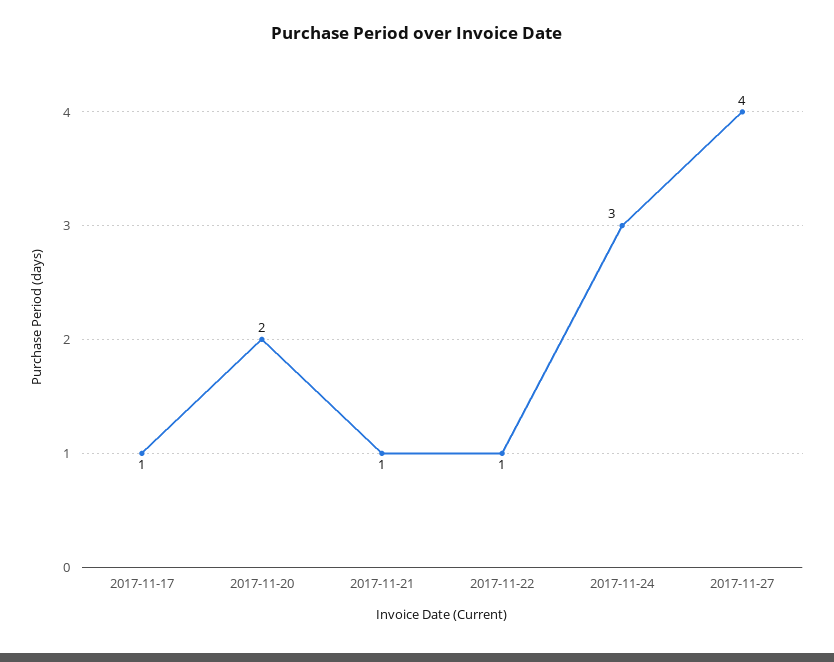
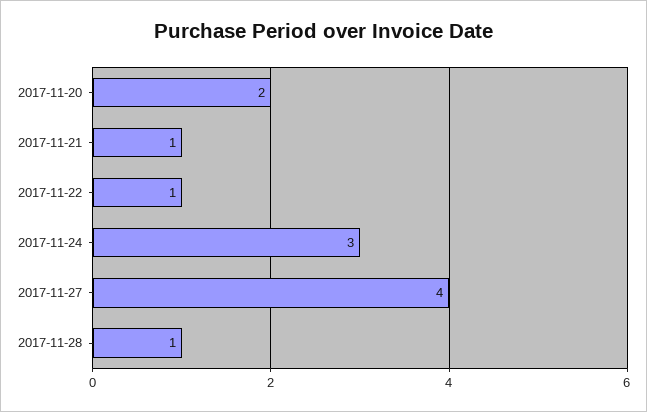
2017-11-17: 1 -> none
2017-11-28: none -> 1

